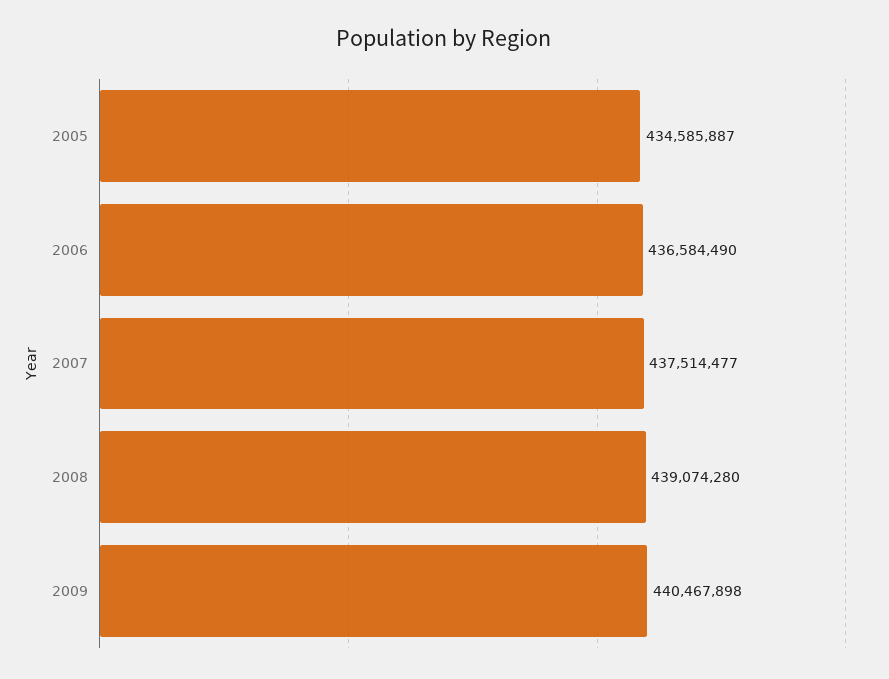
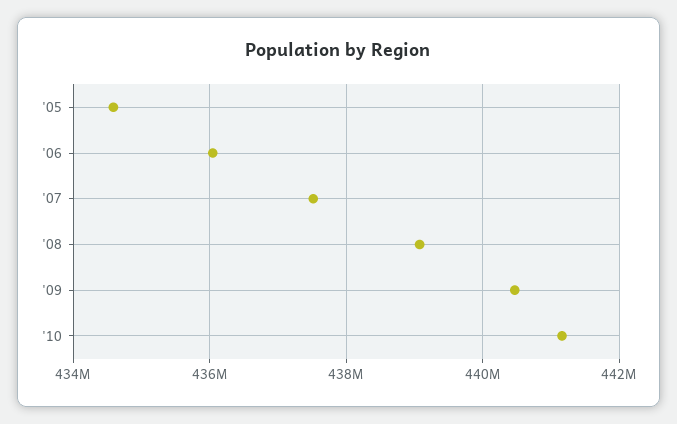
2006: 436584490 -> 436000000
'10: none -> 441200000

